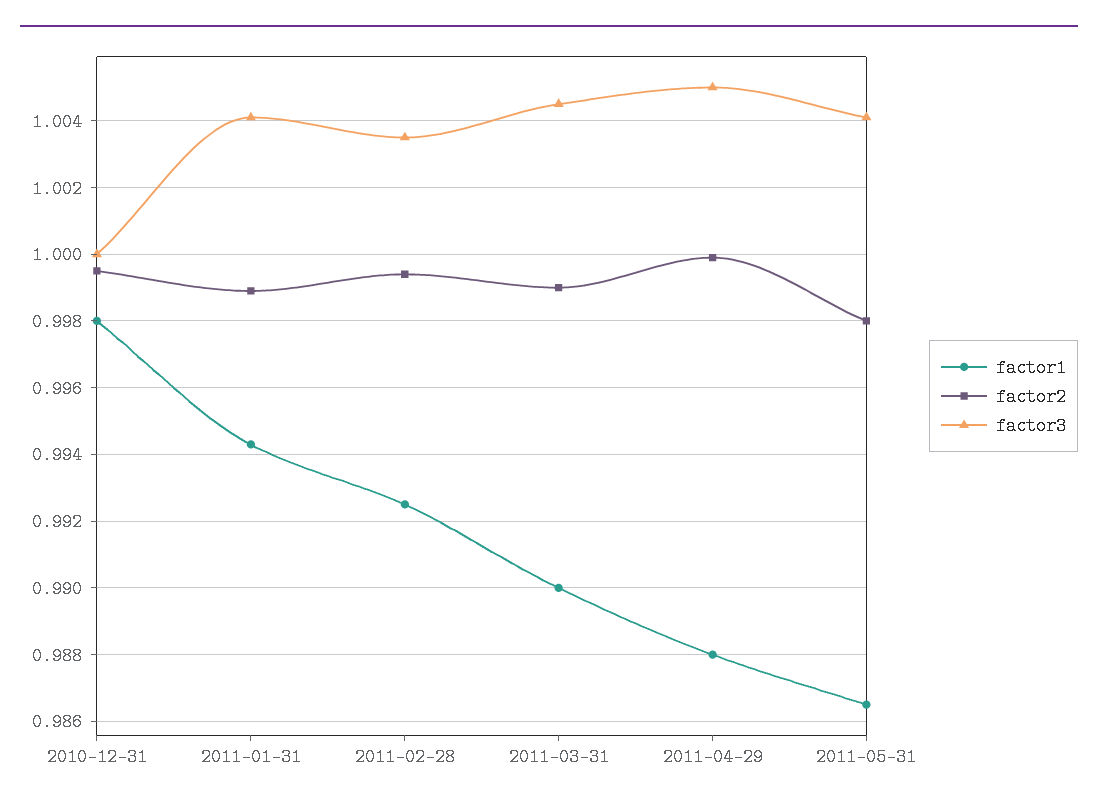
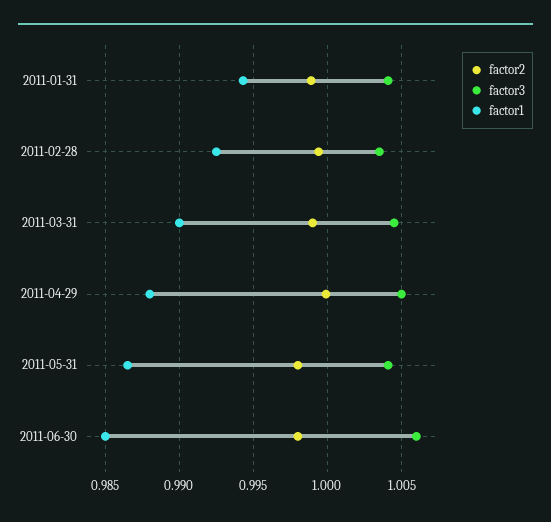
factor1, 2010-12-31: 0.998 -> none
factor2, 2010-12-31: 0.9995 -> none
factor3, 2010-12-31: 1 -> none
factor2, 2011-06-30: none -> 0.998
factor3, 2011-06-30: none -> 1.006
factor1, 2011-06-30: none -> 0.985

